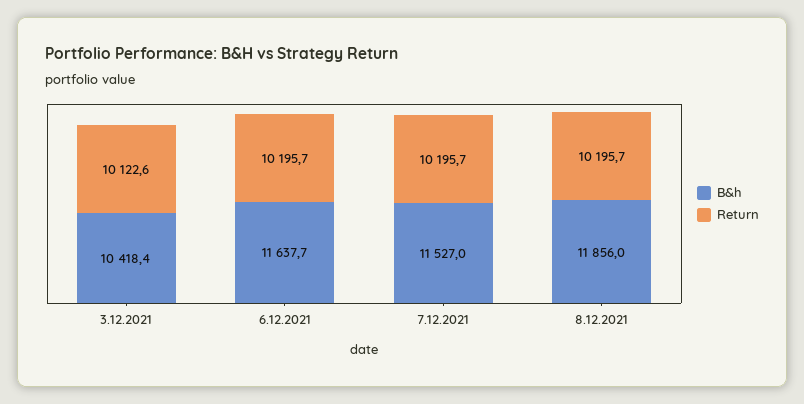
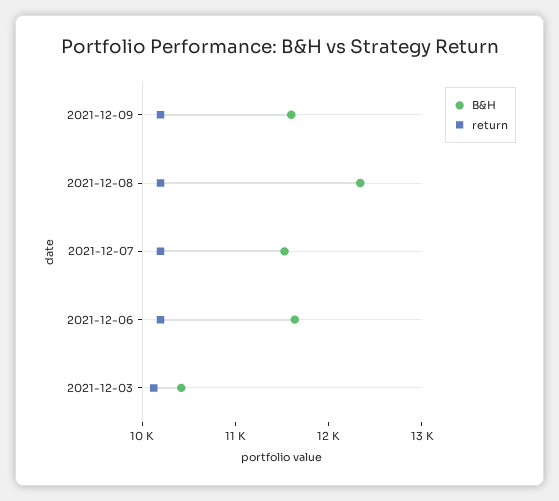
B&h, 8.12.2021: 11856 -> 12400
B&h, 2021-12-09: none -> 11600
Return, 2021-12-09: none -> 10200

